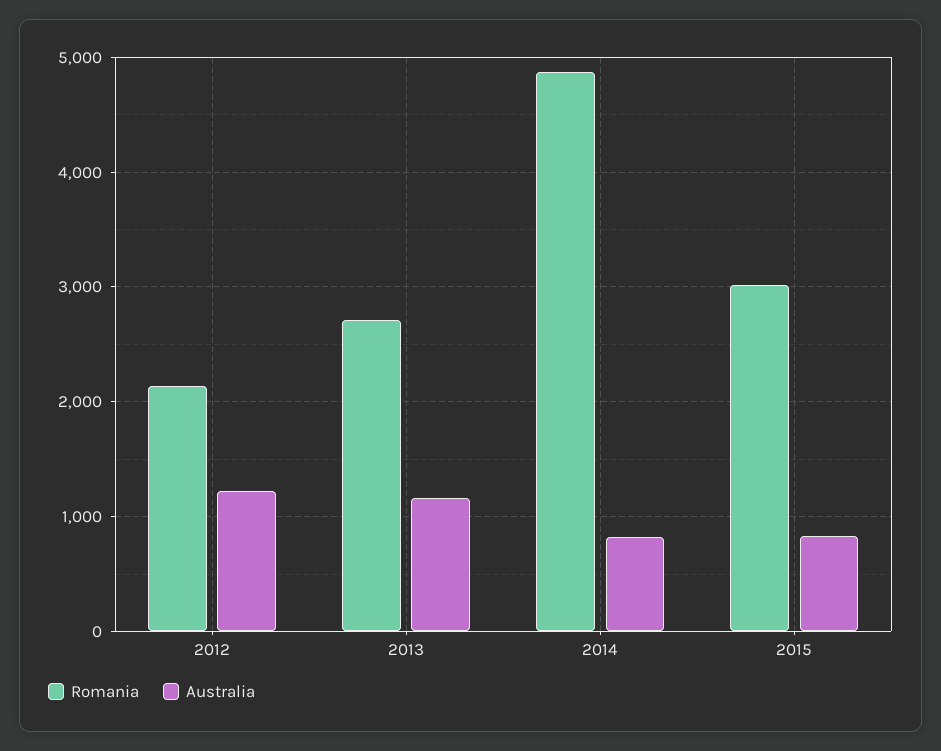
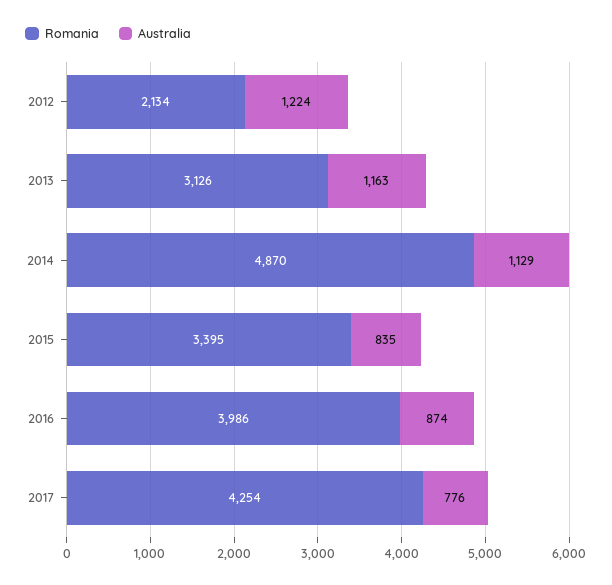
Romania, 2013: 2700 -> 3126
Australia, 2014: 800 -> 1129
Romania, 2015: 3000 -> 3395
Romania, 2016: none -> 3986
Australia, 2016: none -> 874
Romania, 2017: none -> 4254
Australia, 2017: none -> 776

